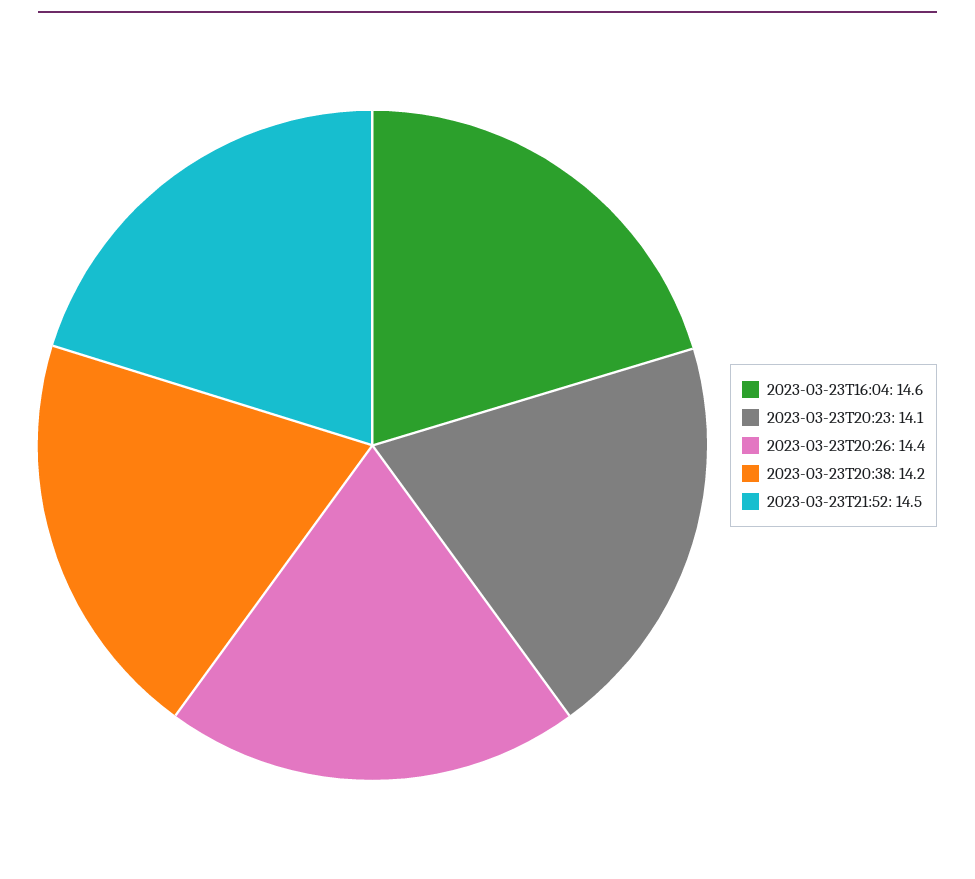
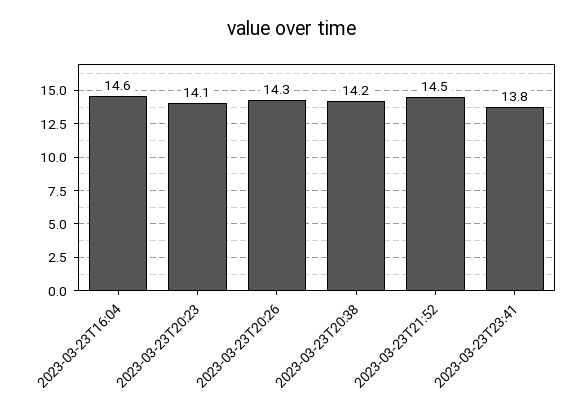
2023-03-23T20:26: 14.4 -> 14.3
2023-03-23T23:41: none -> 13.8

